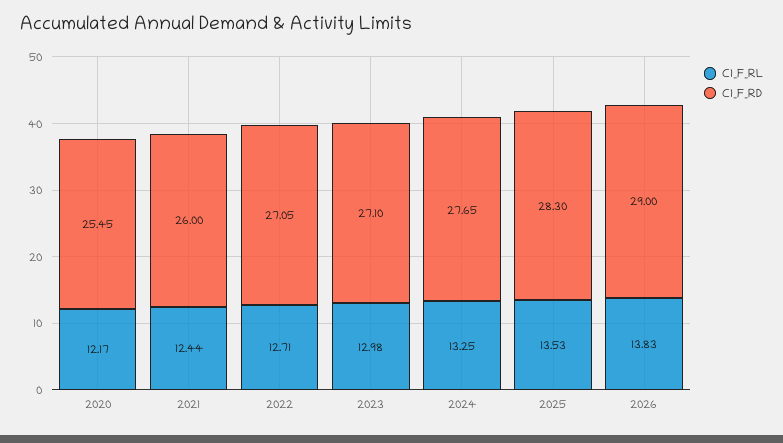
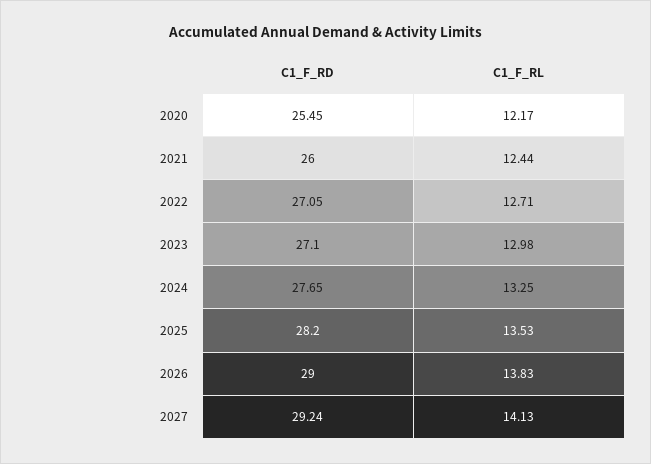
C1_F_RD, 2025: 28.3 -> 28.2
C1_F_RD, 2027: none -> 29.24
C1_F_RL, 2027: none -> 14.13

